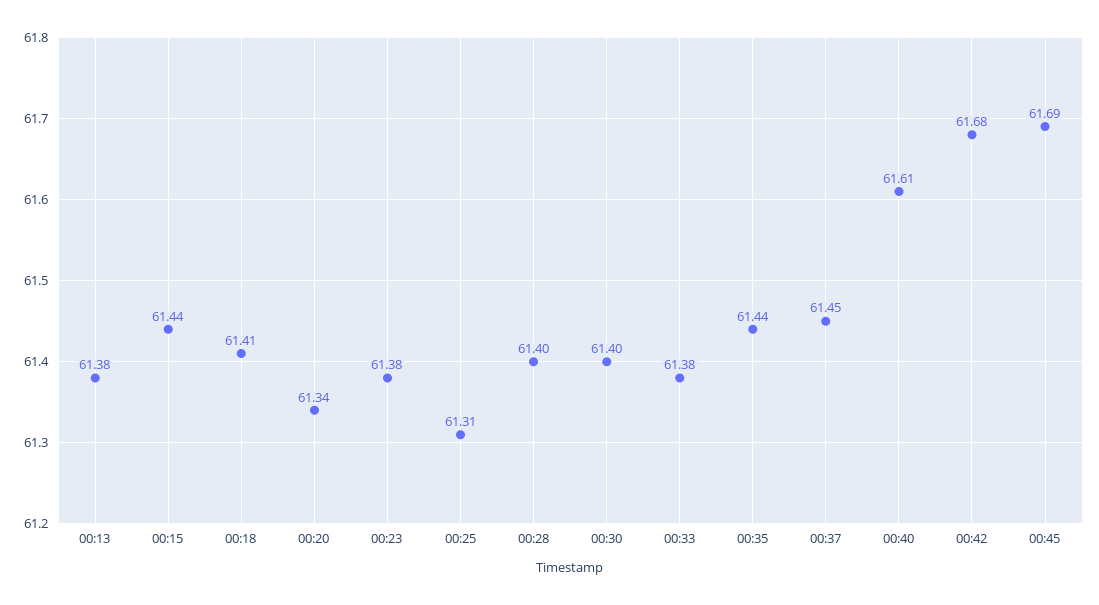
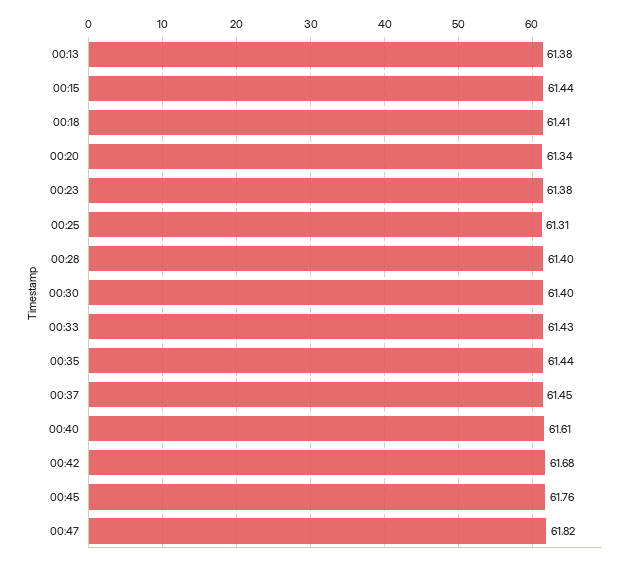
00:33: 61.38 -> 61.43
00:45: 61.69 -> 61.76
00:47: none -> 61.82

